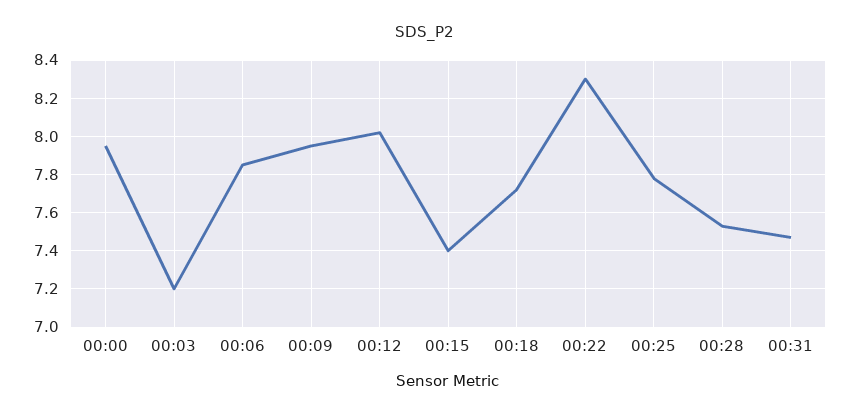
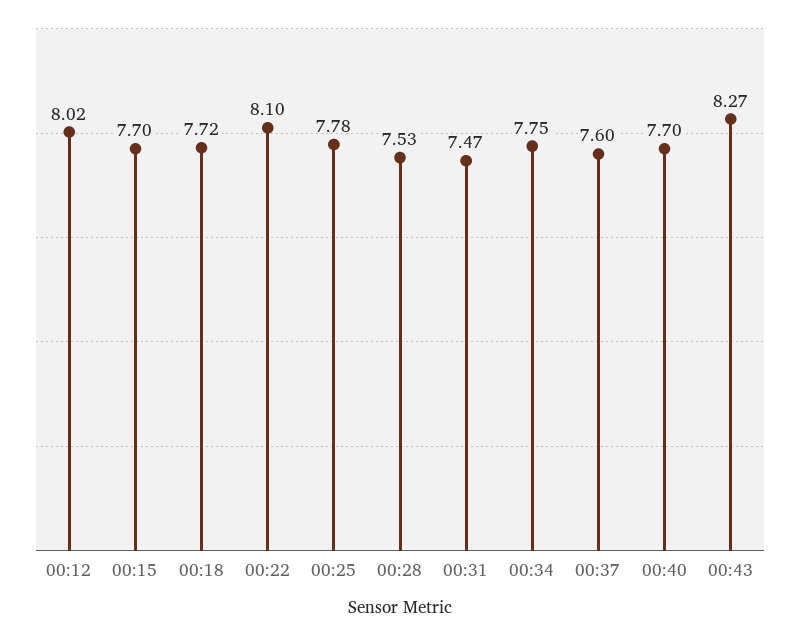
00:00: 7.95 -> none
00:03: 7.2 -> none
00:06: 7.85 -> none
00:09: 7.95 -> none
00:15: 7.4 -> 7.7
00:22: 8.3 -> 8.1
00:34: none -> 7.75
00:37: none -> 7.6
00:40: none -> 7.7
00:43: none -> 8.27

